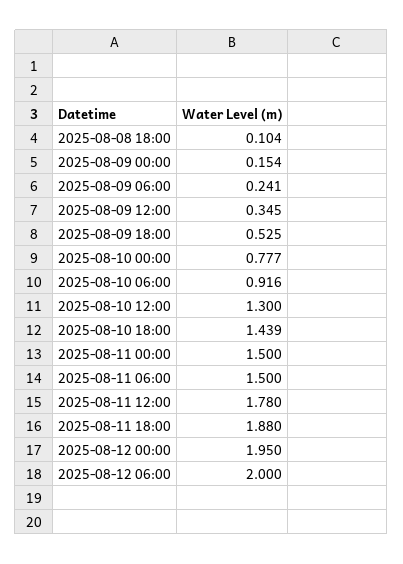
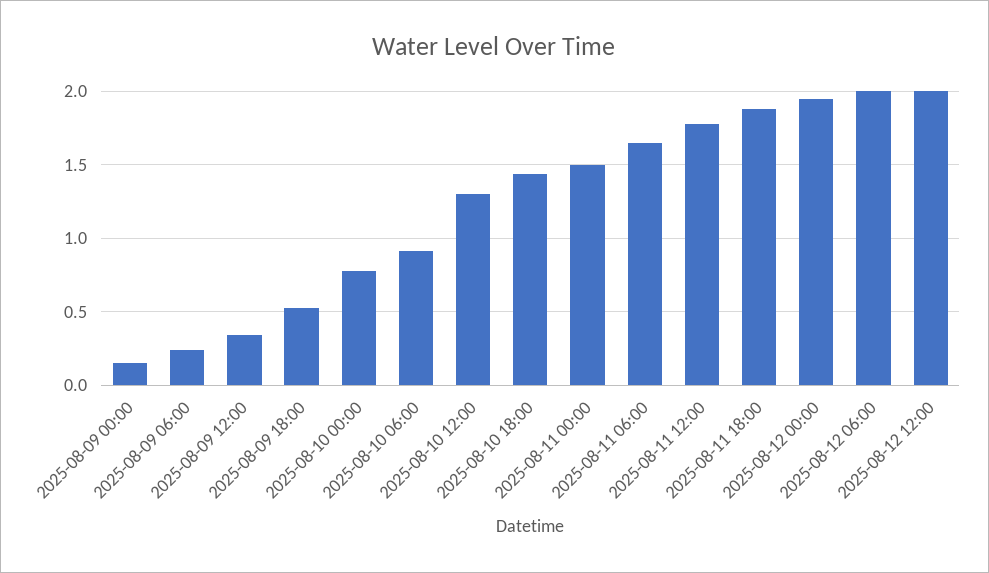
2025-08-08 18:00: 0.104 -> none
2025-08-11 06:00: 1.5 -> 1.65
2025-08-12 12:00: none -> 2

